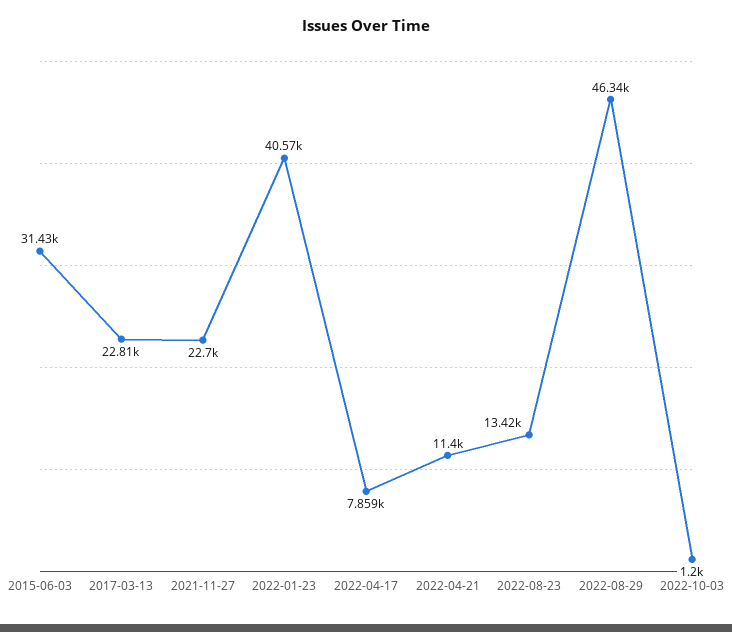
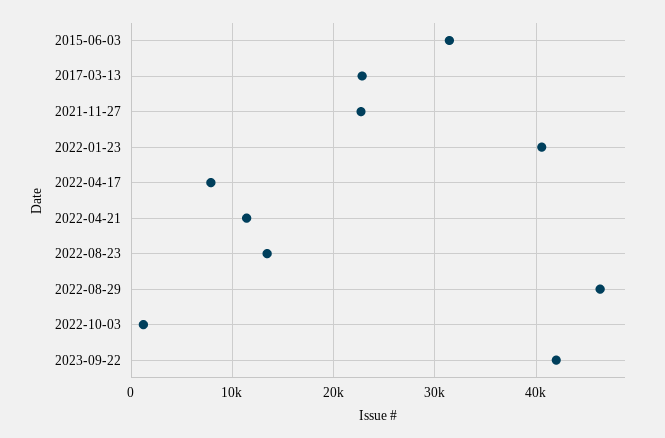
2023-09-22: none -> 42000

